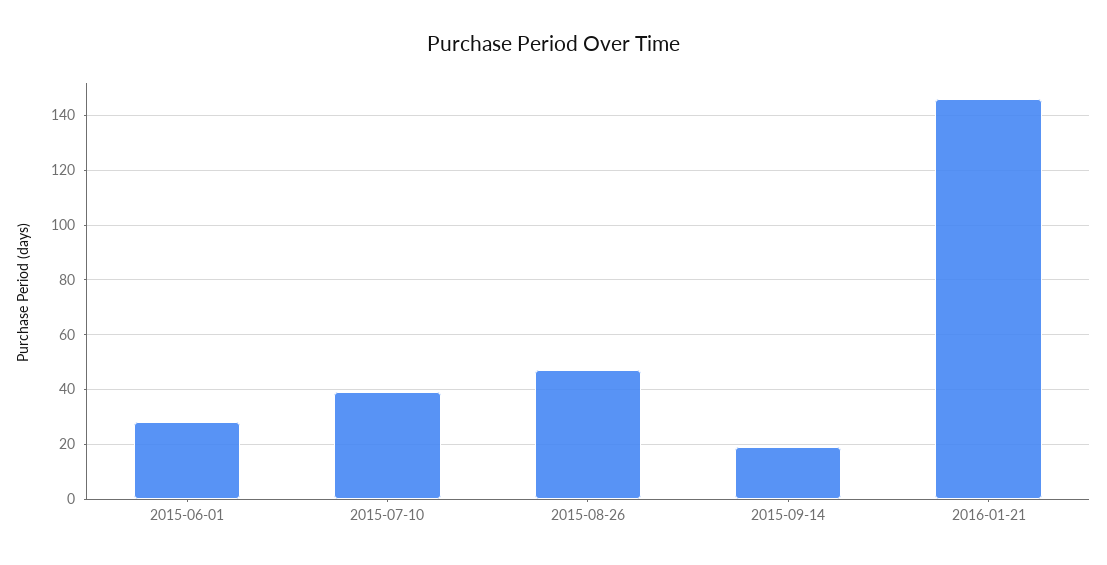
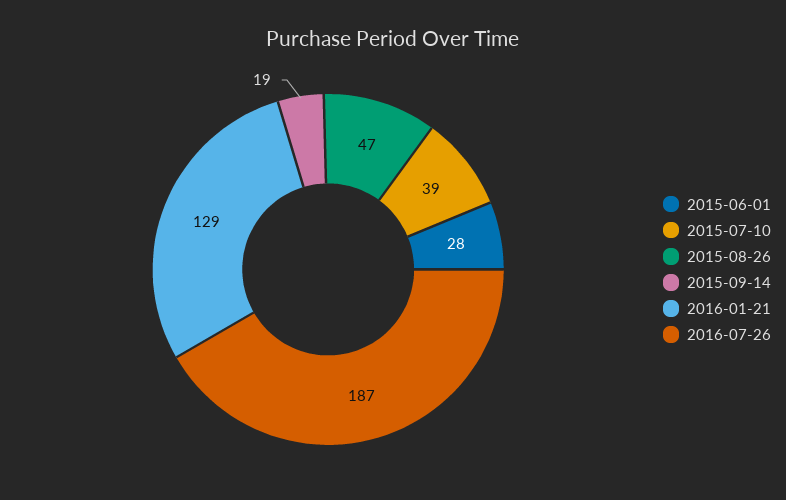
2016-01-21: 145 -> 129
2016-07-26: none -> 187

